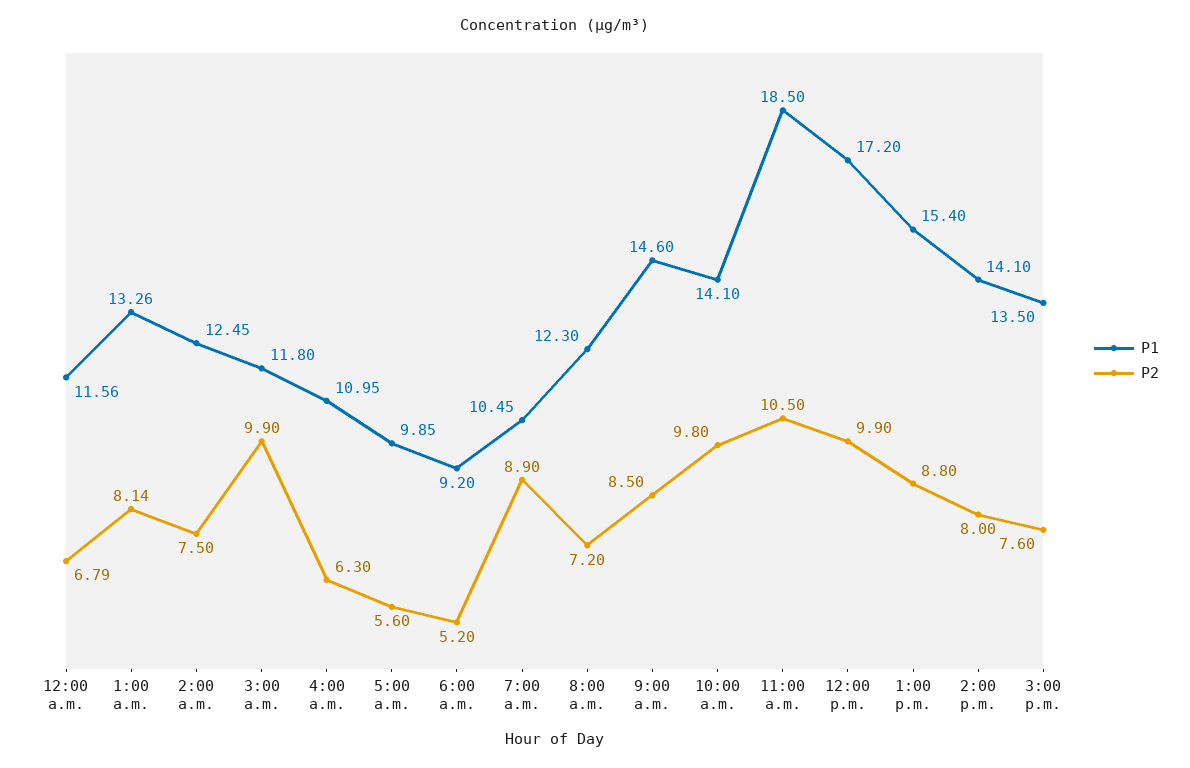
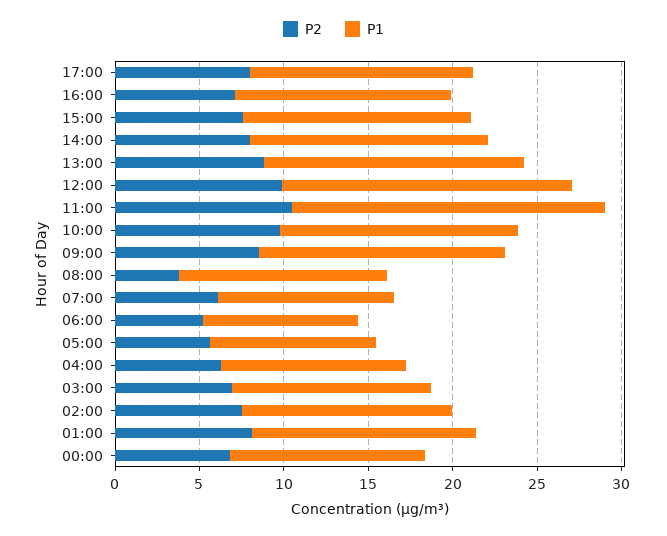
P2, 3:00 a.m.: 9.9 -> 7
P2, 7:00 a.m.: 8.9 -> 6
P2, 8:00 a.m.: 7.2 -> 4
P2, 17:00: none -> 8
P1, 17:00: none -> 13
P2, 16:00: none -> 7
P1, 16:00: none -> 13

